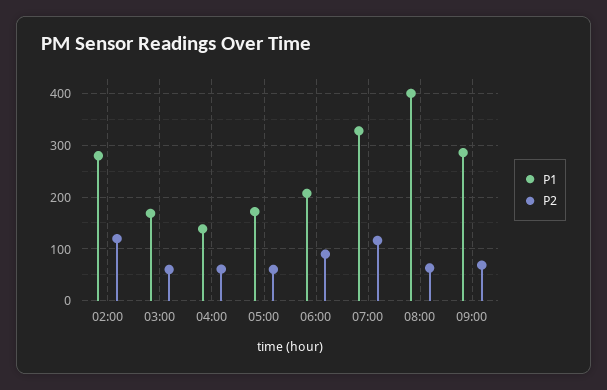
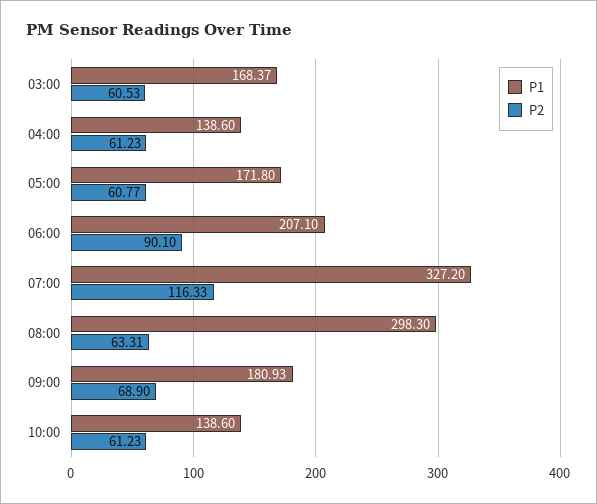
P1, 02:00: 280 -> none
P2, 02:00: 120 -> none
P1, 08:00: 400 -> 298.3
P1, 09:00: 280 -> 180.93
P1, 10:00: none -> 138.6
P2, 10:00: none -> 61.23

